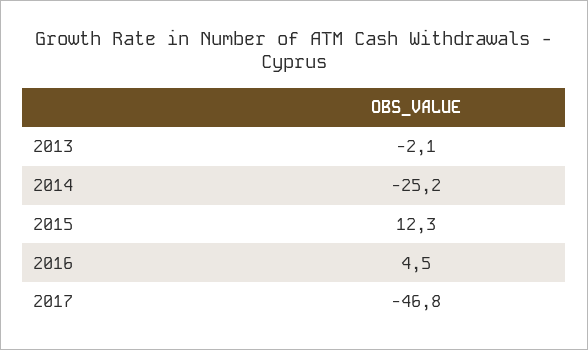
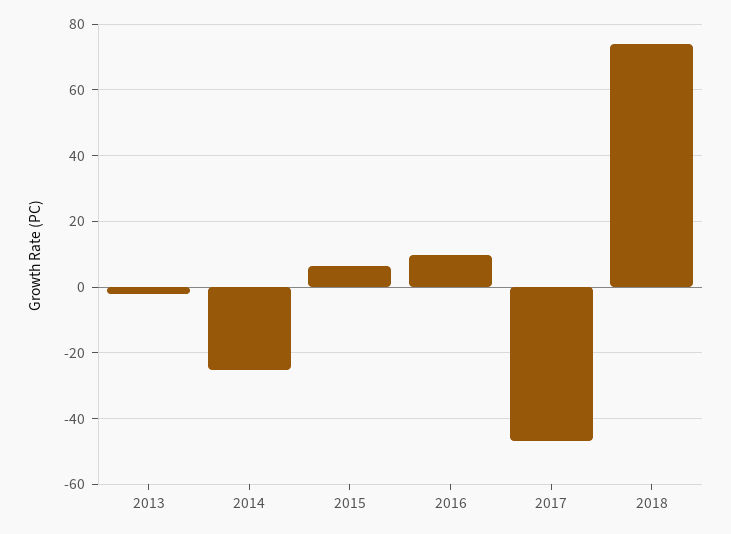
2015: 12.3 -> 6
2016: 4.5 -> 10
2018: none -> 74

